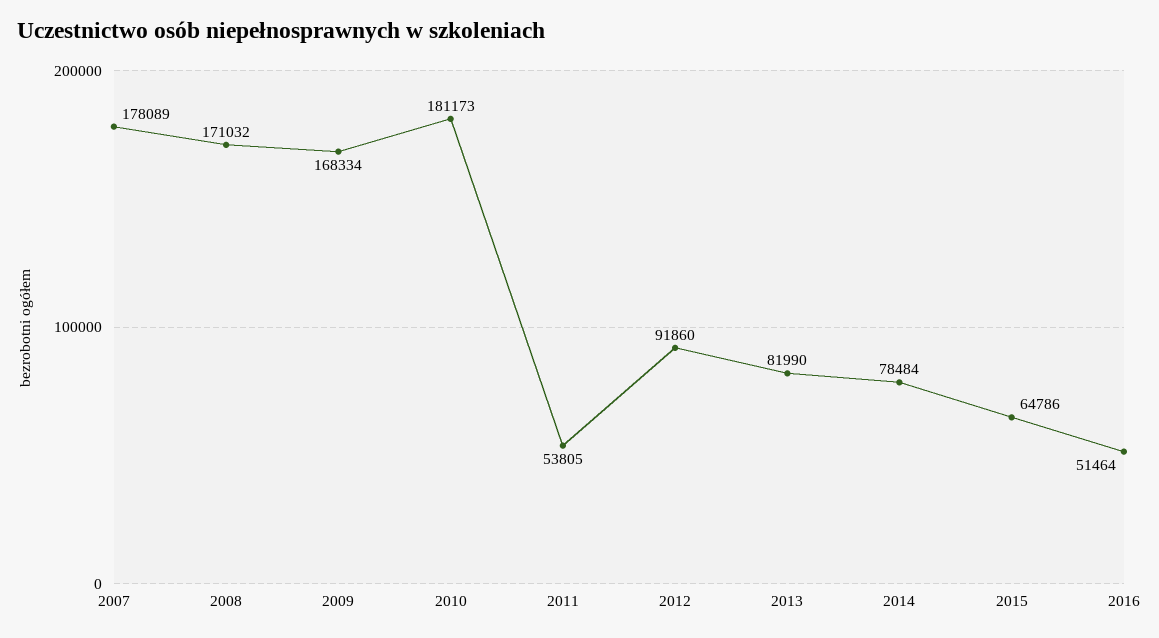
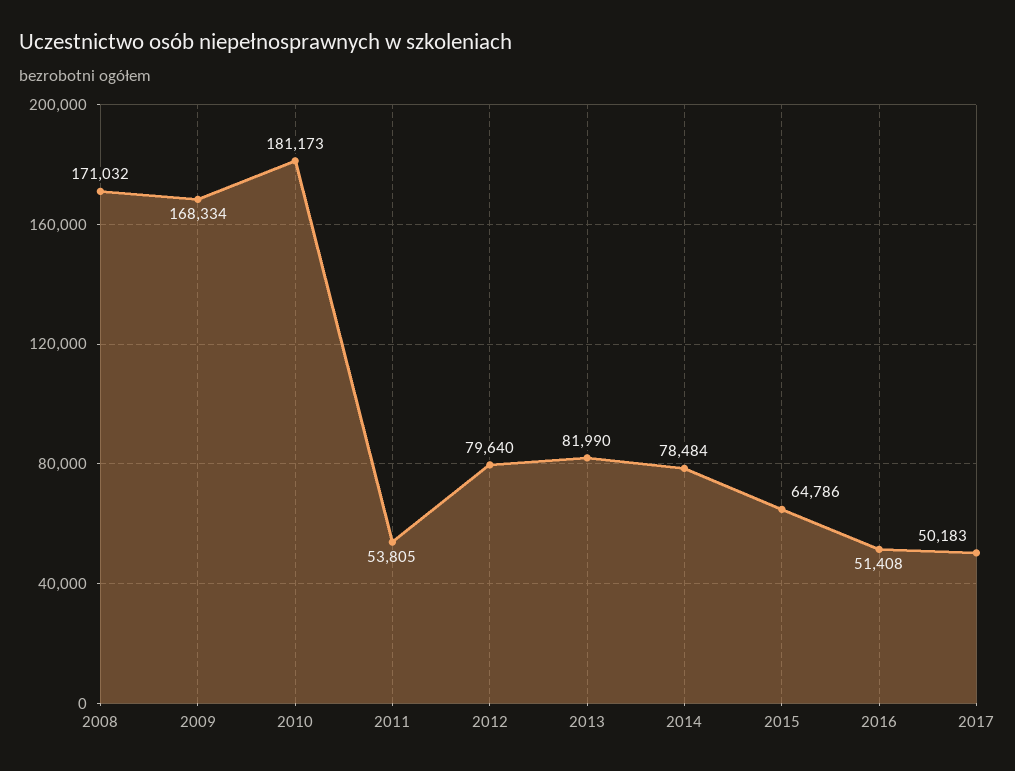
2007: 178089 -> none
2012: 91860 -> 79640
2016: 51464 -> 51408
2017: none -> 50183

